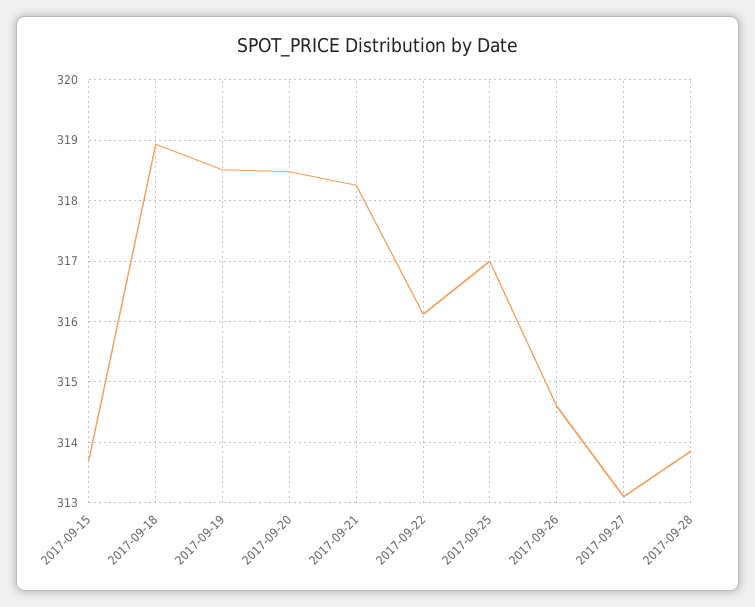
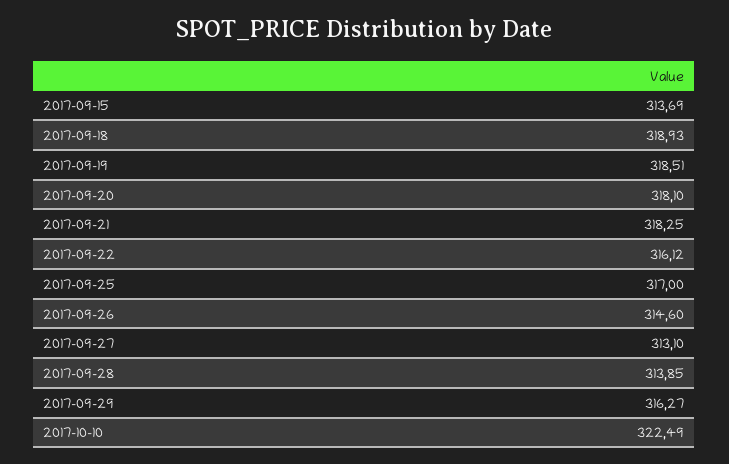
2017-09-20: 318.5 -> 318.1
2017-09-29: none -> 316.27
2017-10-10: none -> 322.49

